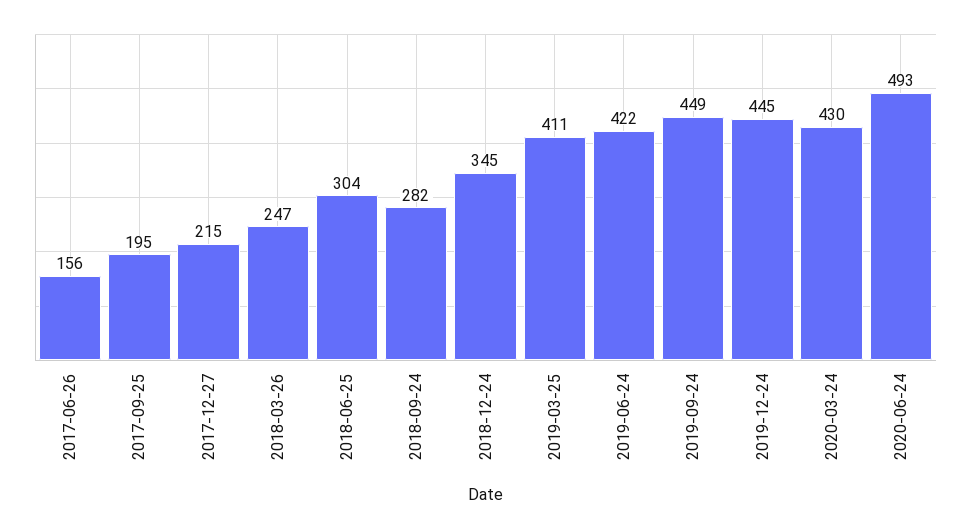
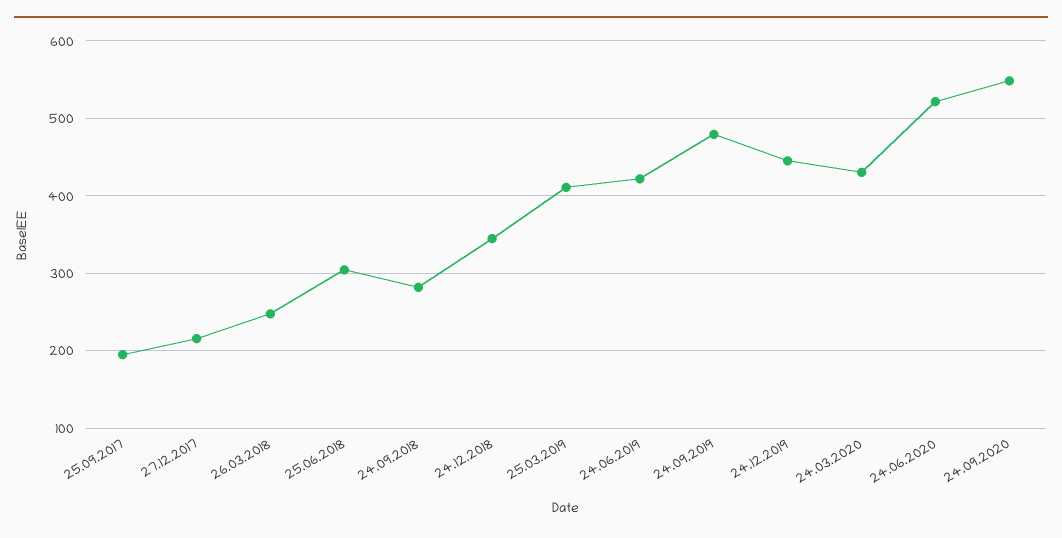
2017-06-26: 156 -> none
2019-09-24: 449 -> 480
2020-06-24: 493 -> 520
24.09.2020: none -> 550

